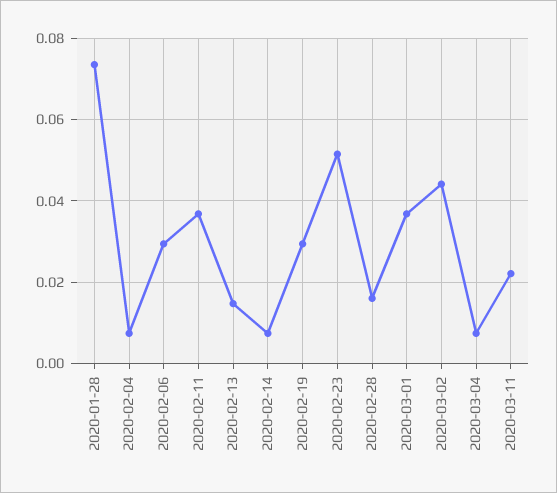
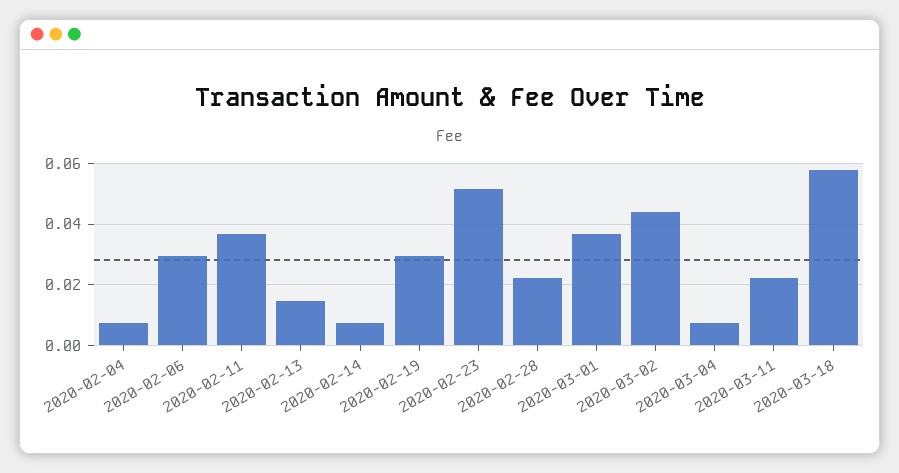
2020-01-28: 0.074 -> none
2020-02-28: 0.016 -> 0.022
2020-03-18: none -> 0.058

